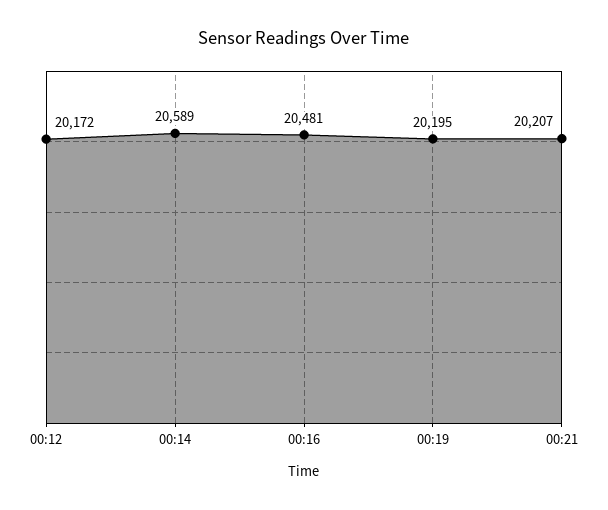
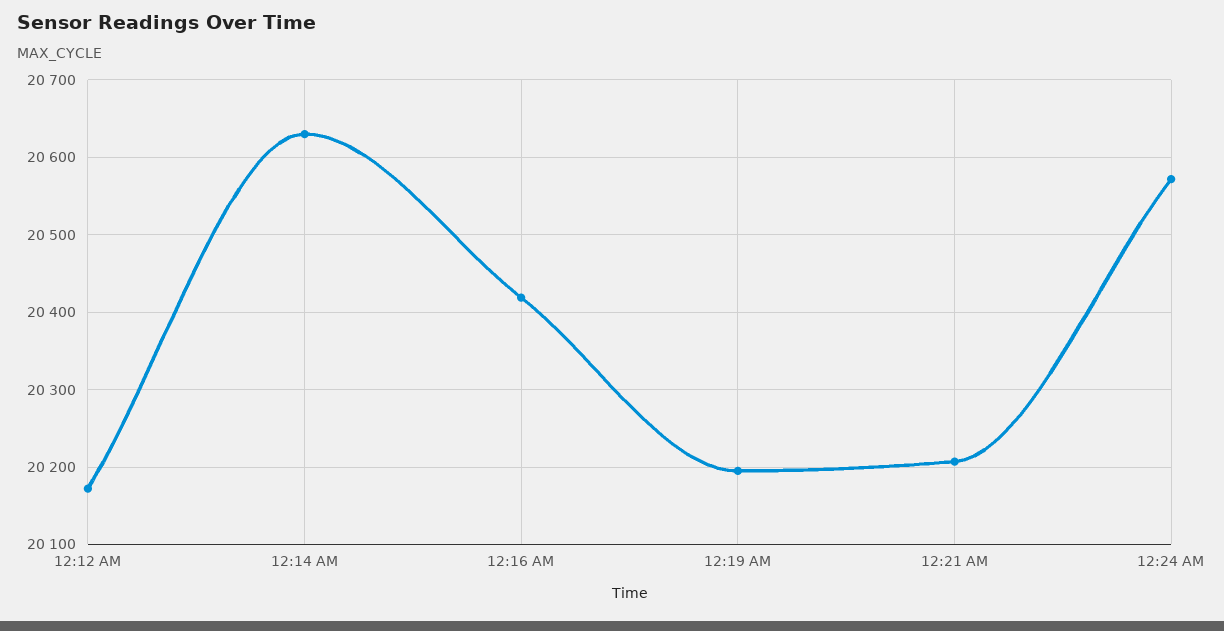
00:14: 20589 -> 20630
00:16: 20481 -> 20420
12:24 AM: none -> 20570

